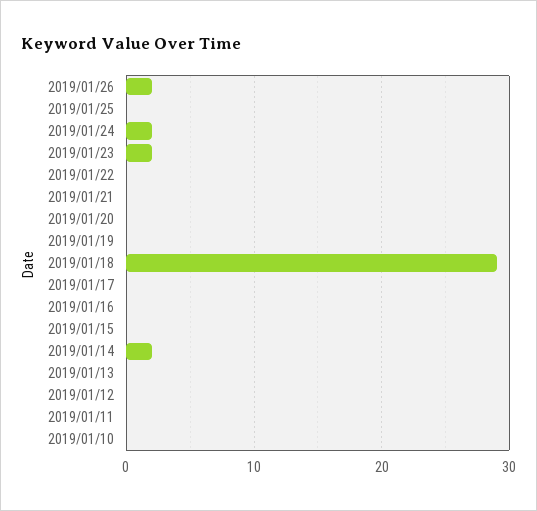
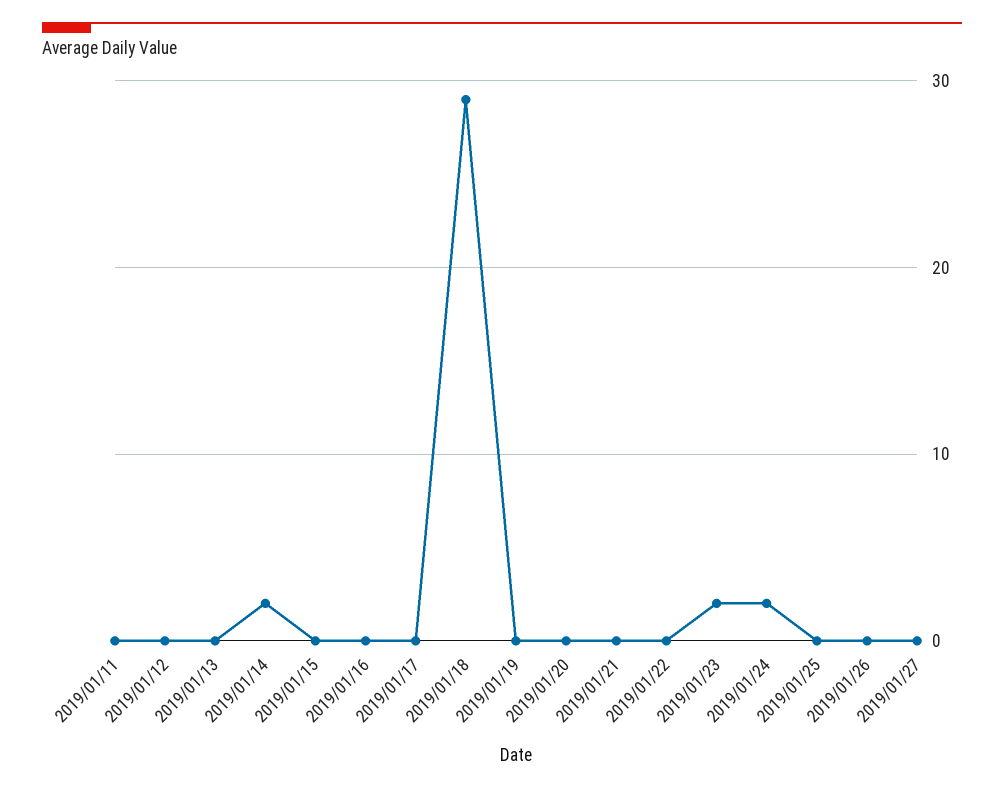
2019/01/26: 2 -> 0
2019/01/10: 0 -> none
2019/01/27: none -> 0

